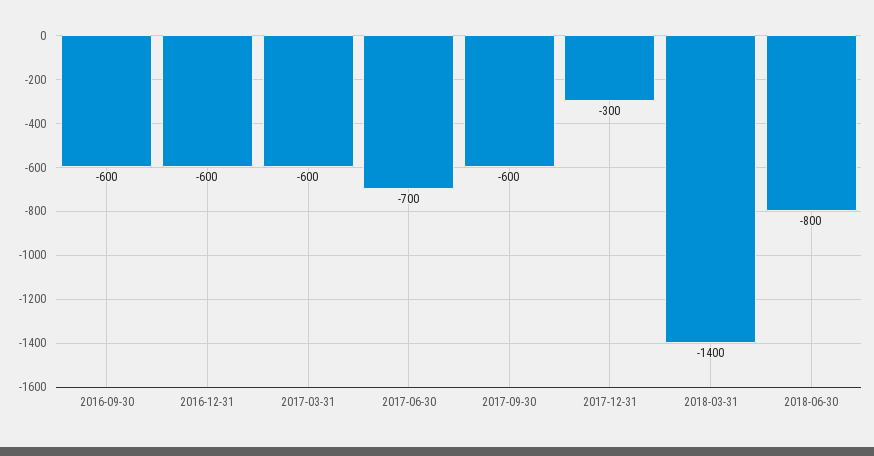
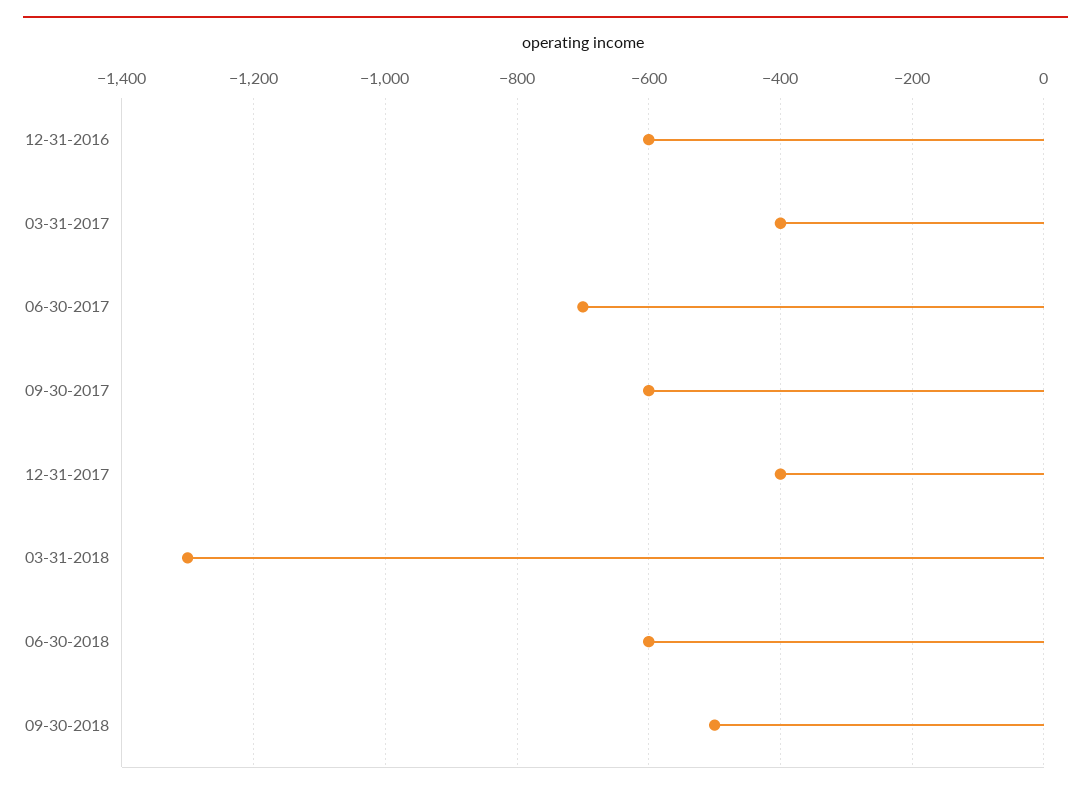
2016-09-30: -600 -> none
2017-03-31: -600 -> -400
2017-12-31: -300 -> -400
2018-03-31: -1400 -> -1300
2018-06-30: -800 -> -600
09-30-2018: none -> -500

